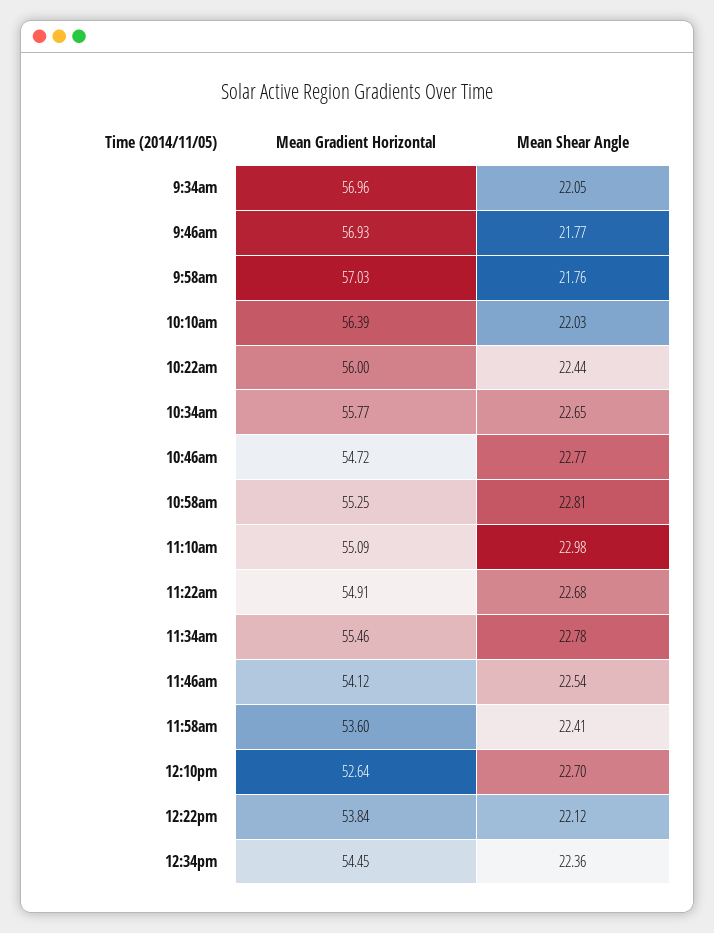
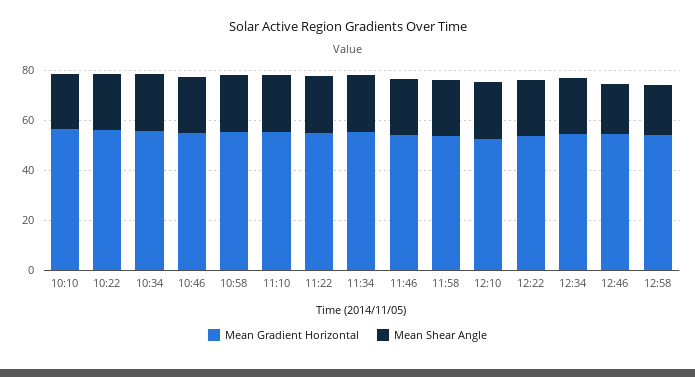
Mean Gradient Horizontal, 9:34am: 56.96 -> none
Mean Shear Angle, 9:34am: 22.05 -> none
Mean Gradient Horizontal, 9:46am: 56.93 -> none
Mean Shear Angle, 9:46am: 21.77 -> none
Mean Gradient Horizontal, 9:58am: 57.03 -> none
Mean Shear Angle, 9:58am: 21.76 -> none
Mean Gradient Horizontal, 12:46: none -> 55
Mean Shear Angle, 12:46: none -> 20
Mean Gradient Horizontal, 12:58: none -> 55
Mean Shear Angle, 12:58: none -> 20

